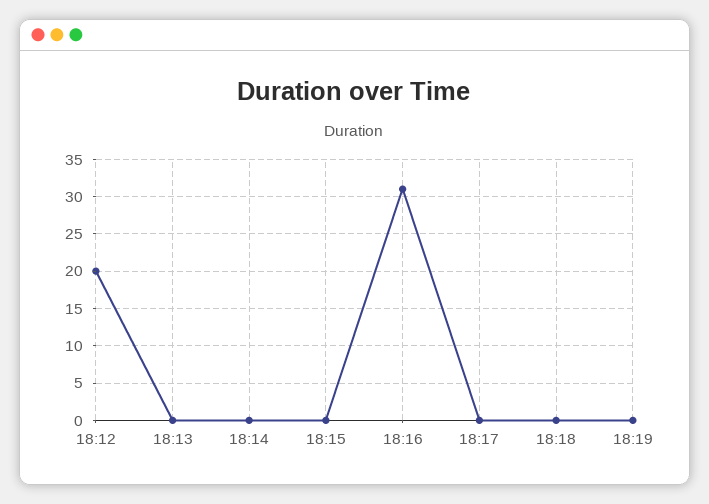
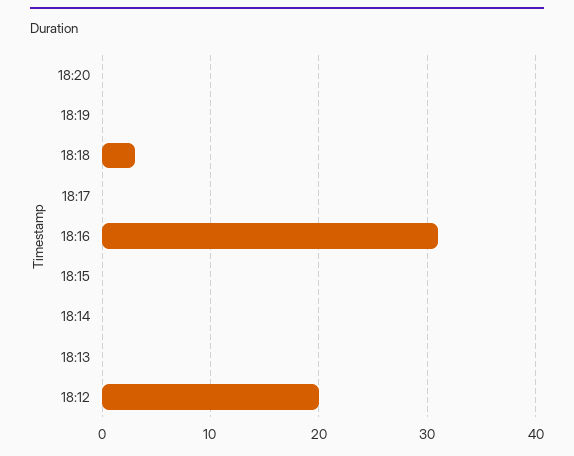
18:18: 0 -> 3
18:20: none -> 0

